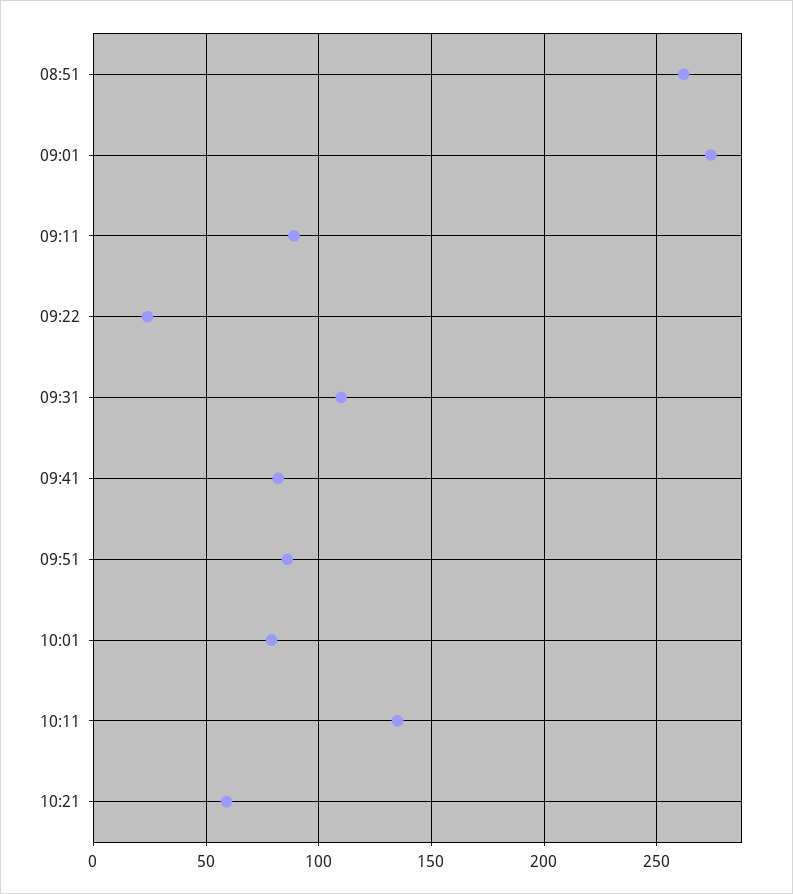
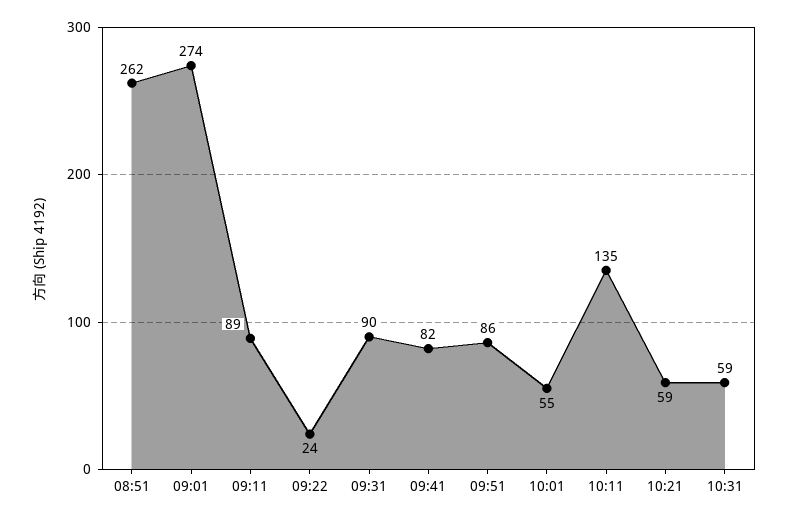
09:31: 110 -> 90
10:01: 80 -> 55
10:31: none -> 59

